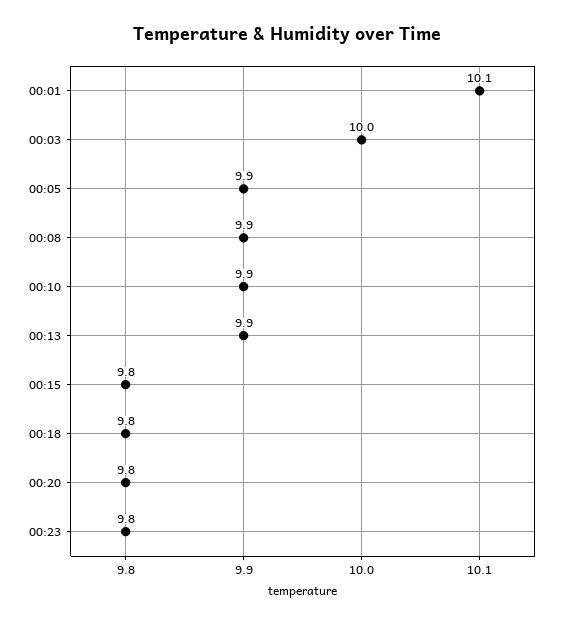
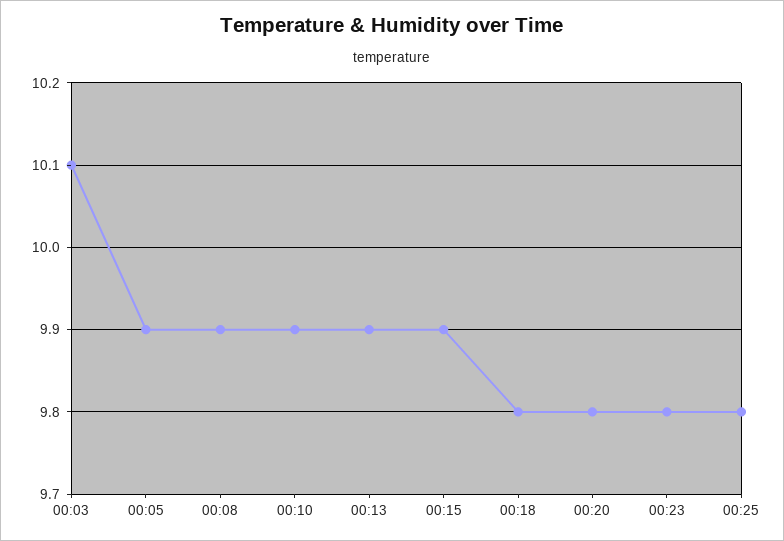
00:01: 10.1 -> none
00:03: 10 -> 10.1
00:15: 9.8 -> 9.9
00:25: none -> 9.8

